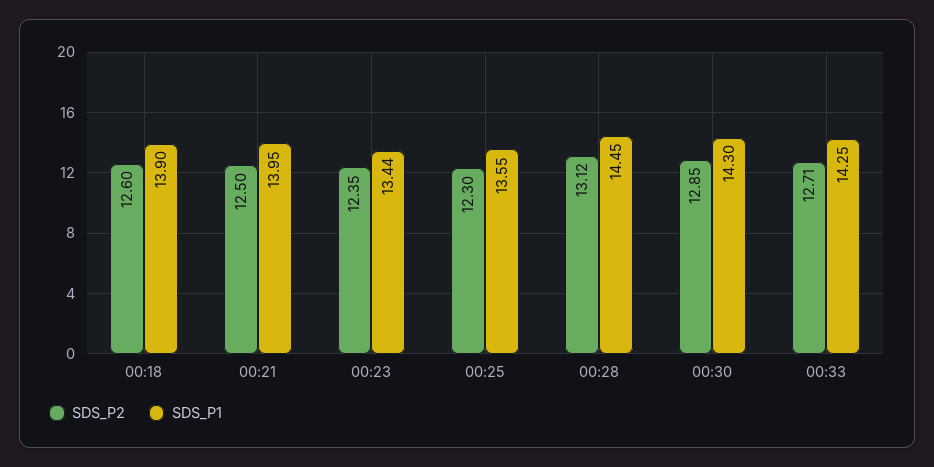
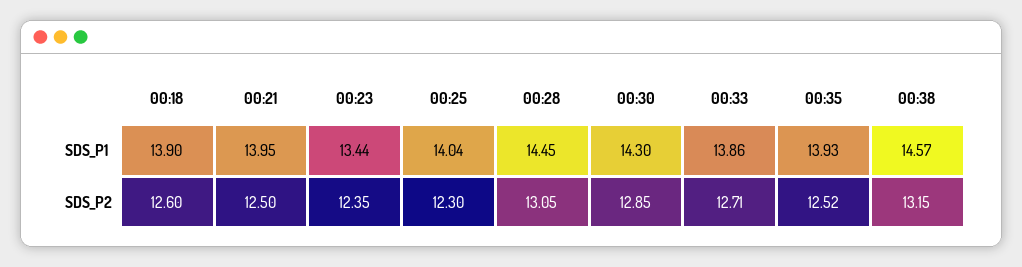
SDS_P1, 00:25: 13.55 -> 14.04
SDS_P2, 00:28: 13.12 -> 13.05
SDS_P1, 00:33: 14.25 -> 13.86
SDS_P1, 00:35: none -> 13.93
SDS_P1, 00:38: none -> 14.57
SDS_P2, 00:35: none -> 12.52
SDS_P2, 00:38: none -> 13.15

